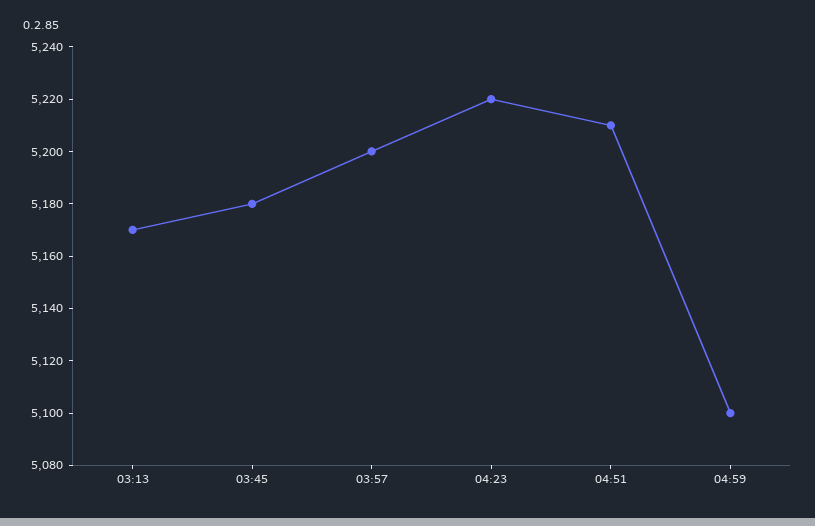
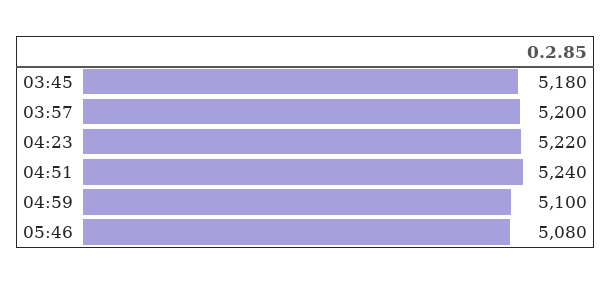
03:13: 5170 -> none
04:51: 5210 -> 5240
05:46: none -> 5080

